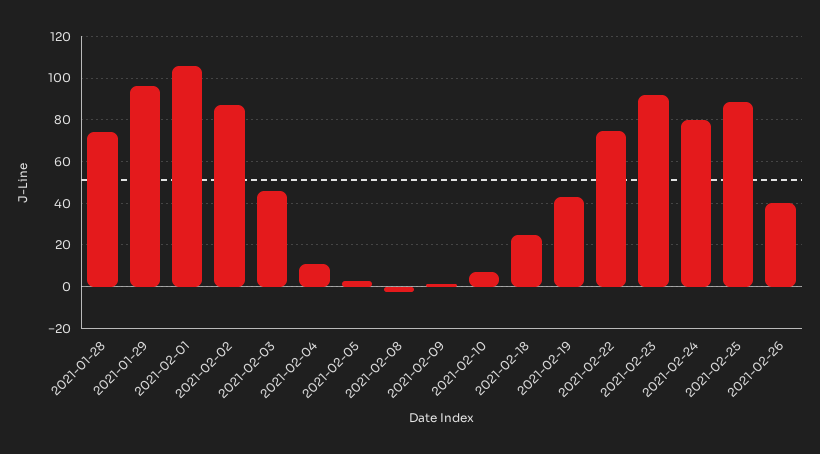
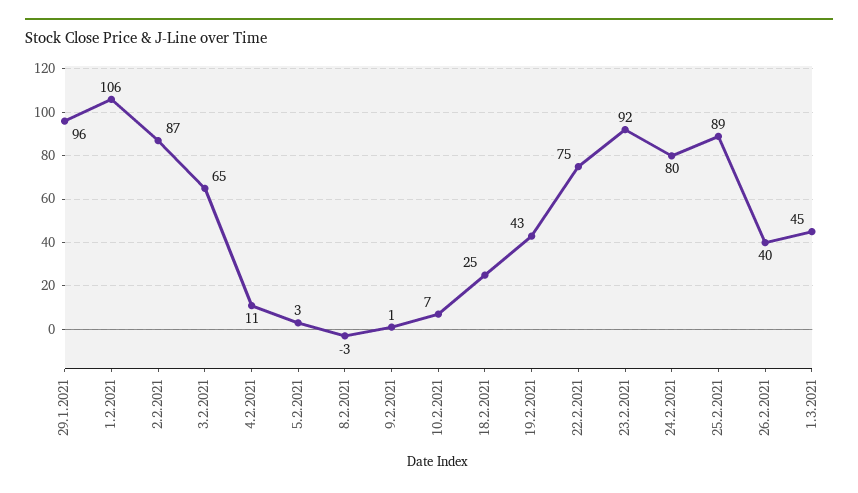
2021-01-28: 75 -> none
2021-02-03: 45 -> 65
1.3.2021: none -> 45

